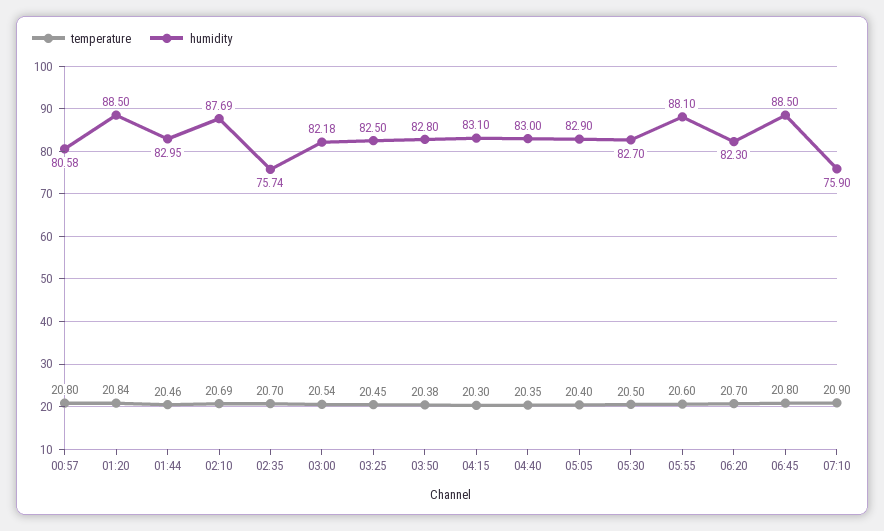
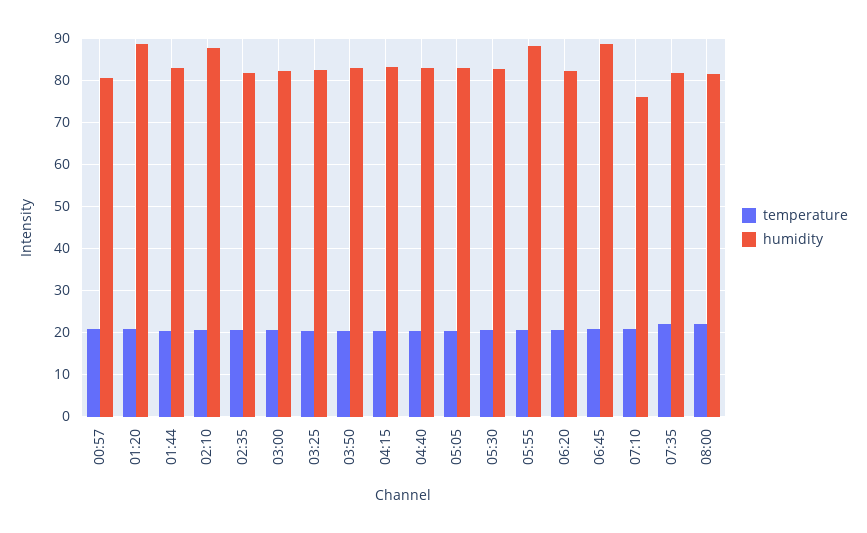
humidity, 02:35: 75.74 -> 82
temperature, 07:35: none -> 22
humidity, 07:35: none -> 82
temperature, 08:00: none -> 22
humidity, 08:00: none -> 82

